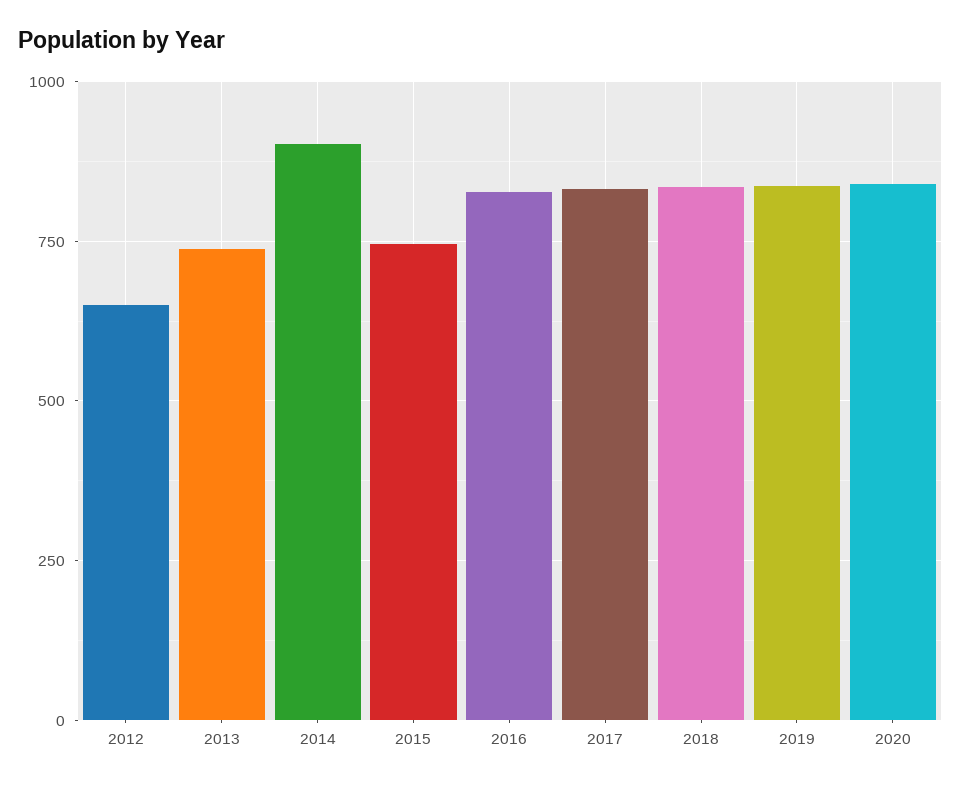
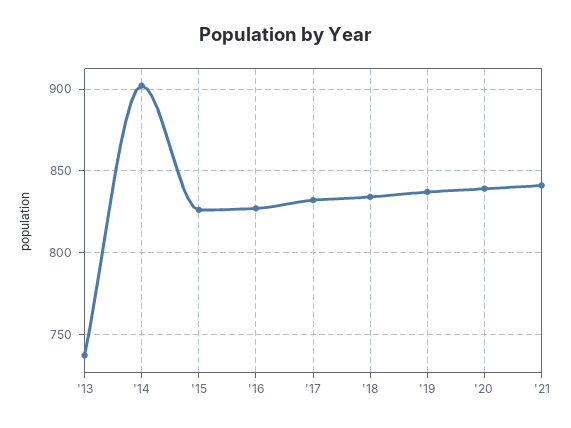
2012: 650 -> none
2015: 750 -> 825
'21: none -> 840

